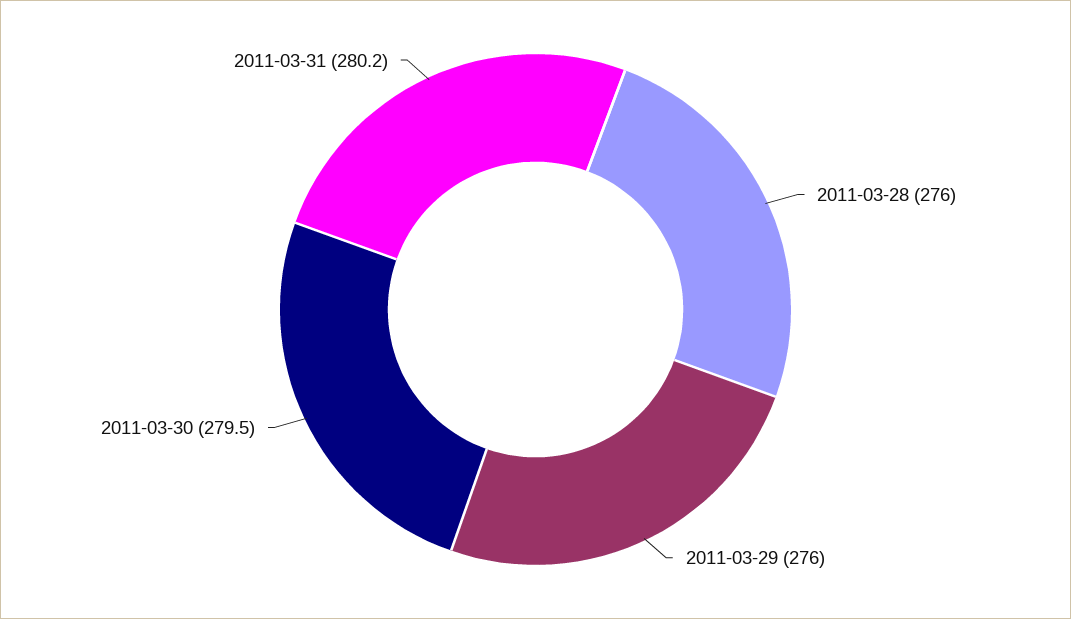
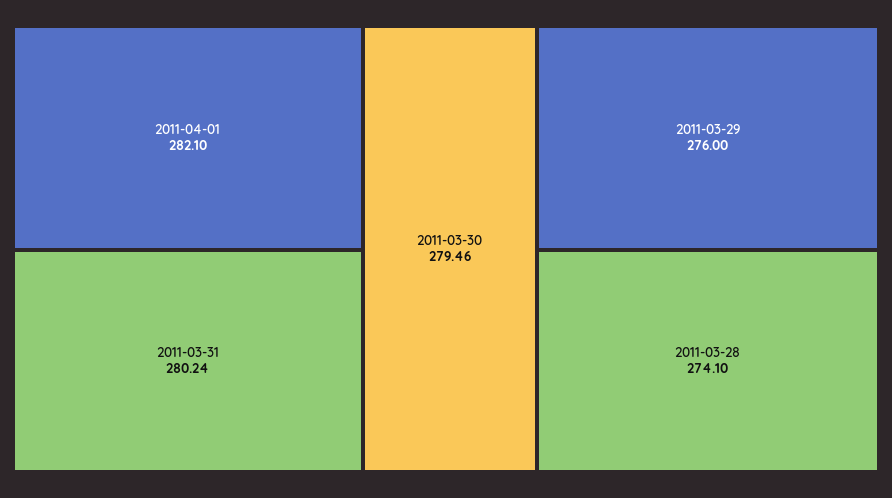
2011-03-28: 276 -> 274.1
2011-04-01: none -> 282.1

